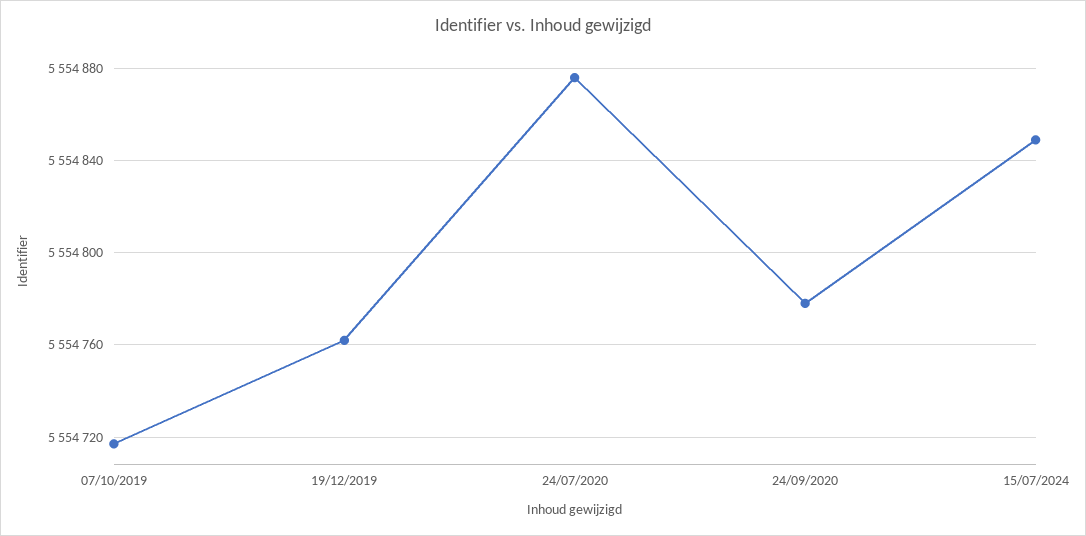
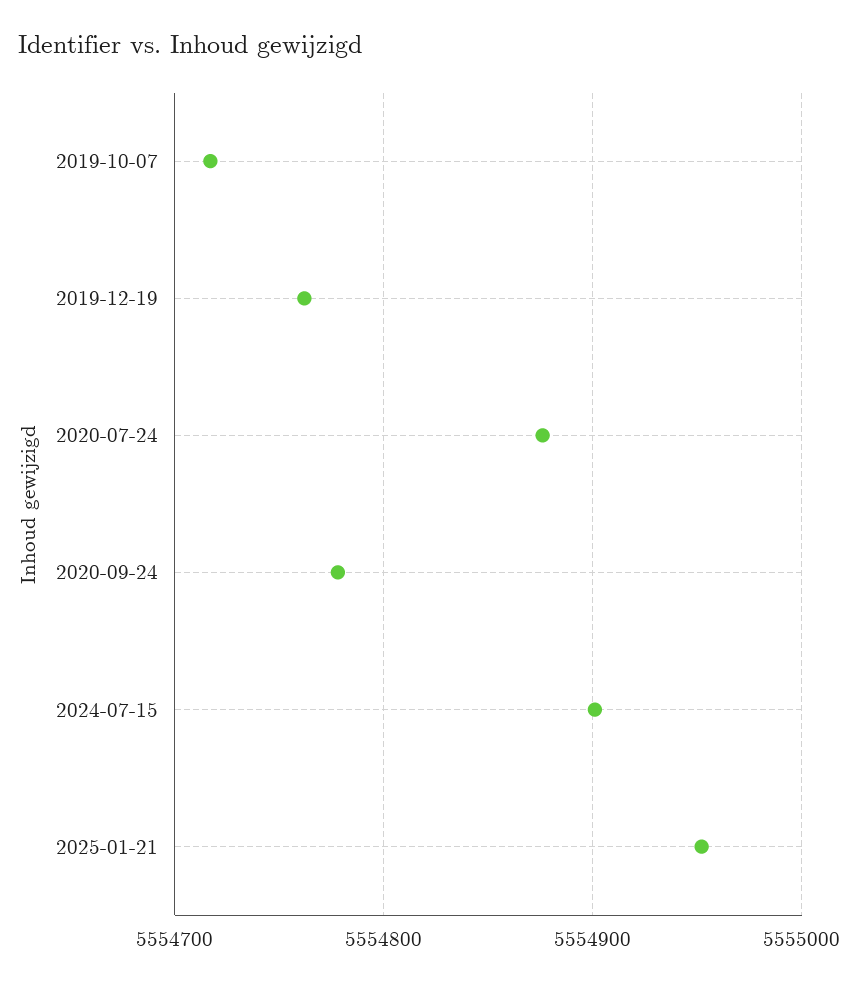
15/07/2024: 5554850 -> 5554900
2025-01-21: none -> 5554950

